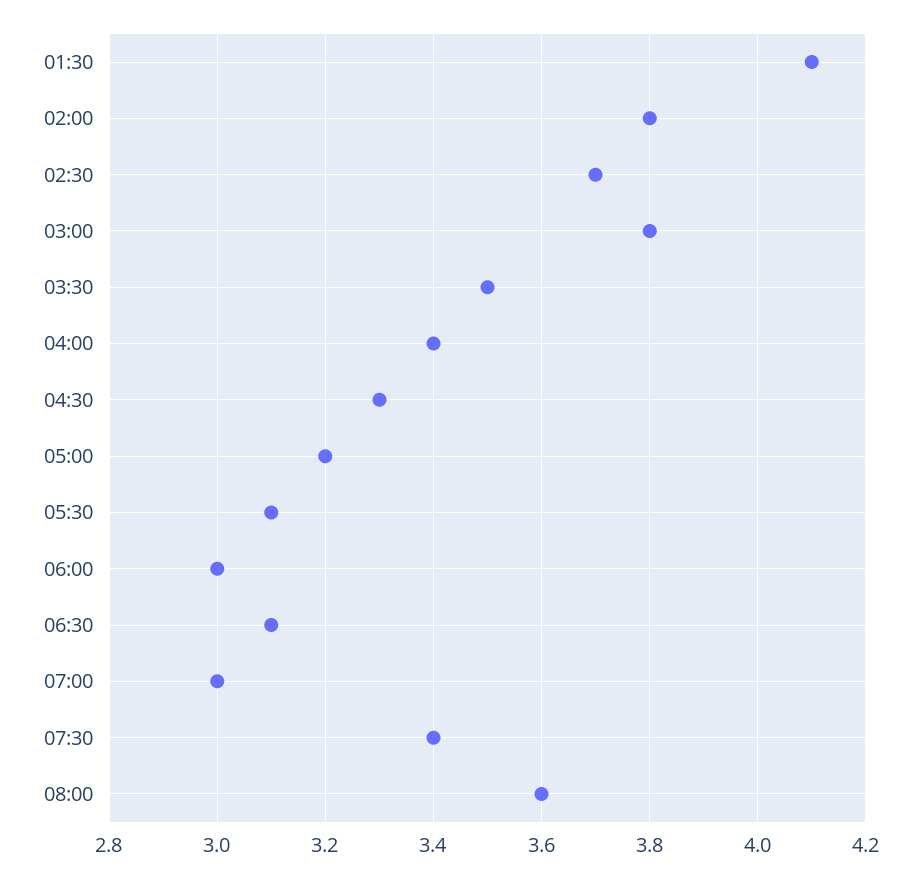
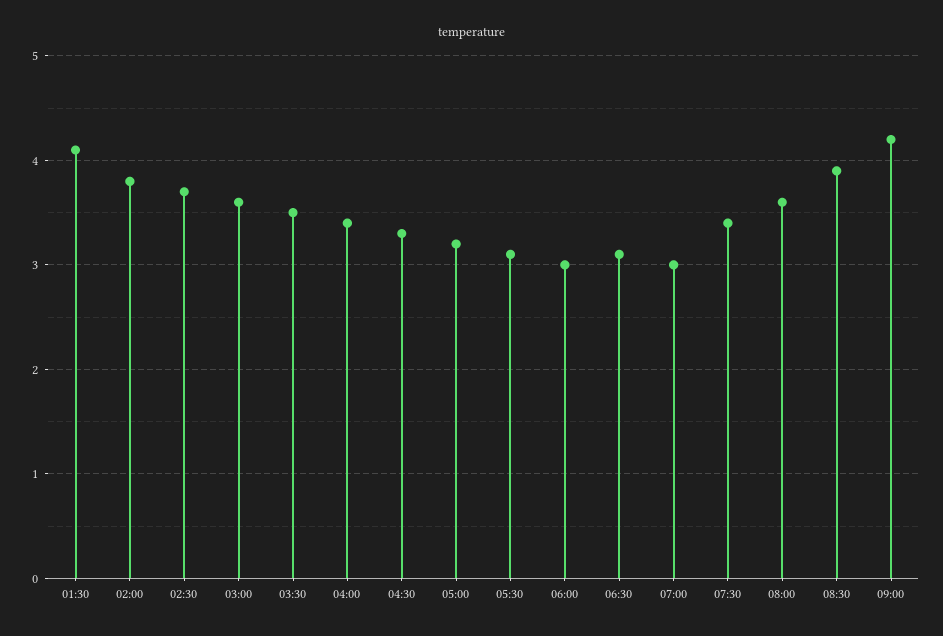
03:00: 3.8 -> 3.6
08:30: none -> 3.9
09:00: none -> 4.2

